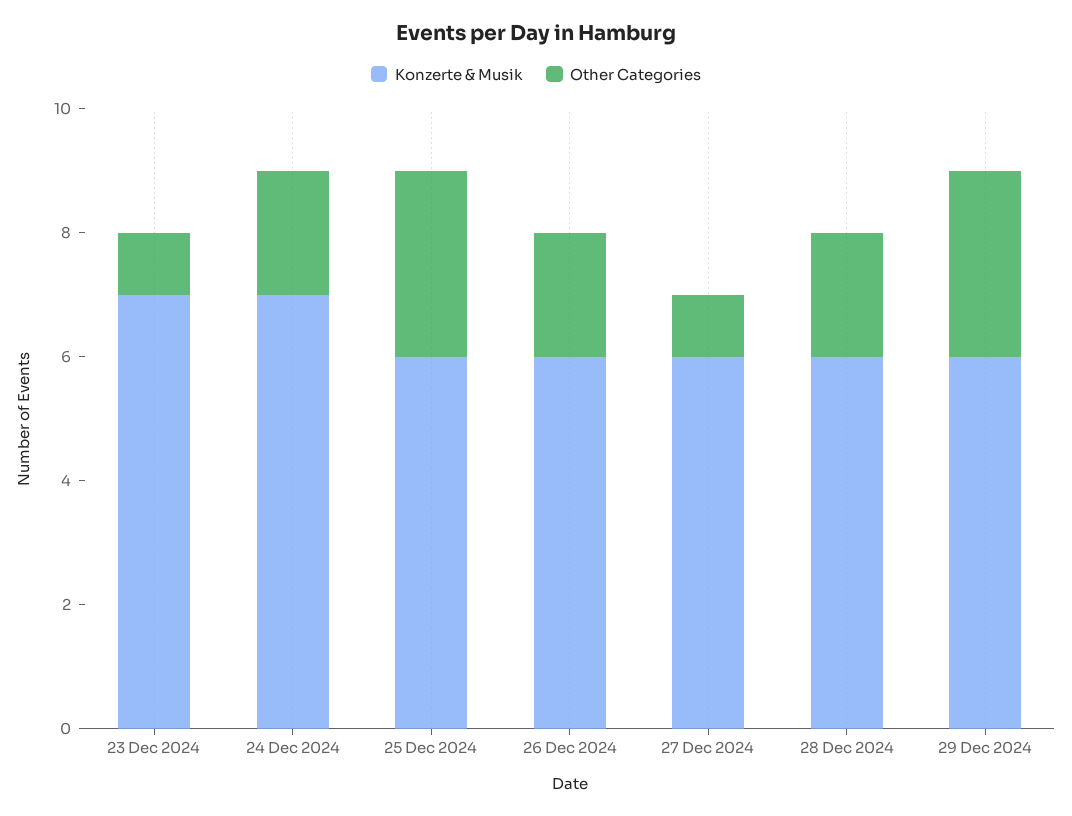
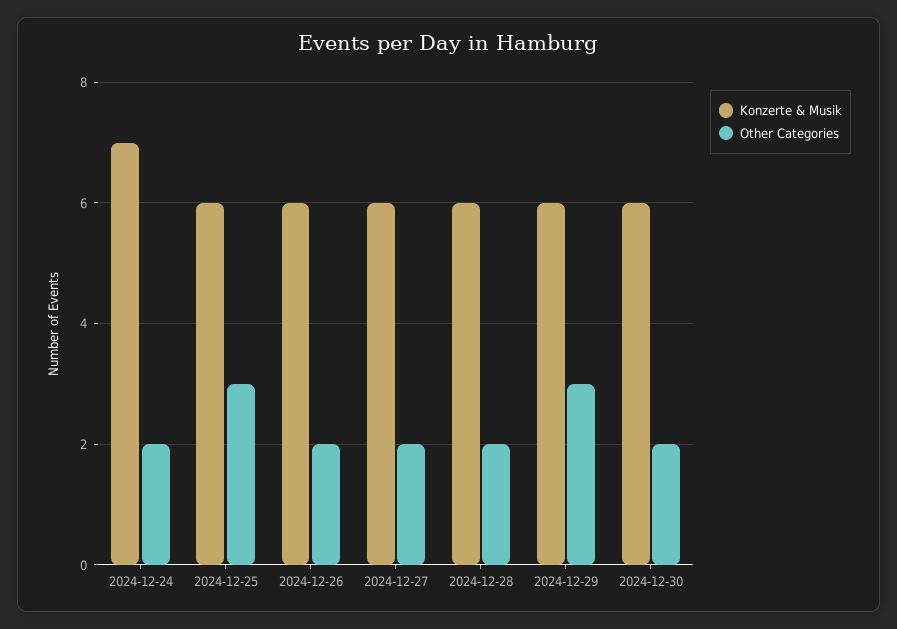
Konzerte & Musik, 23 Dec 2024: 7 -> none
Other Categories, 23 Dec 2024: 1 -> none
Other Categories, 27 Dec 2024: 1 -> 2
Konzerte & Musik, 2024-12-30: none -> 6
Other Categories, 2024-12-30: none -> 2

